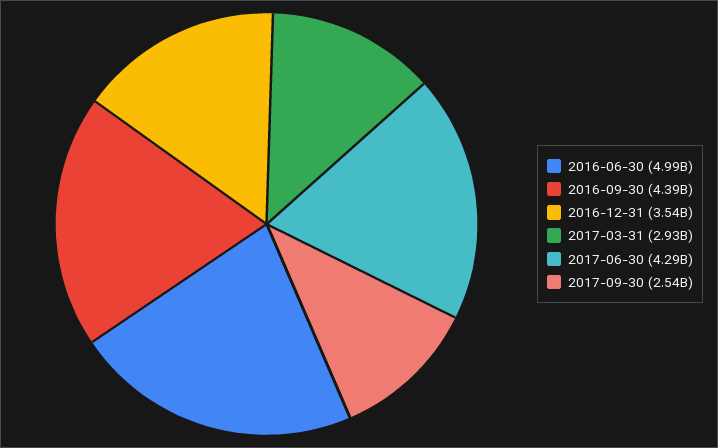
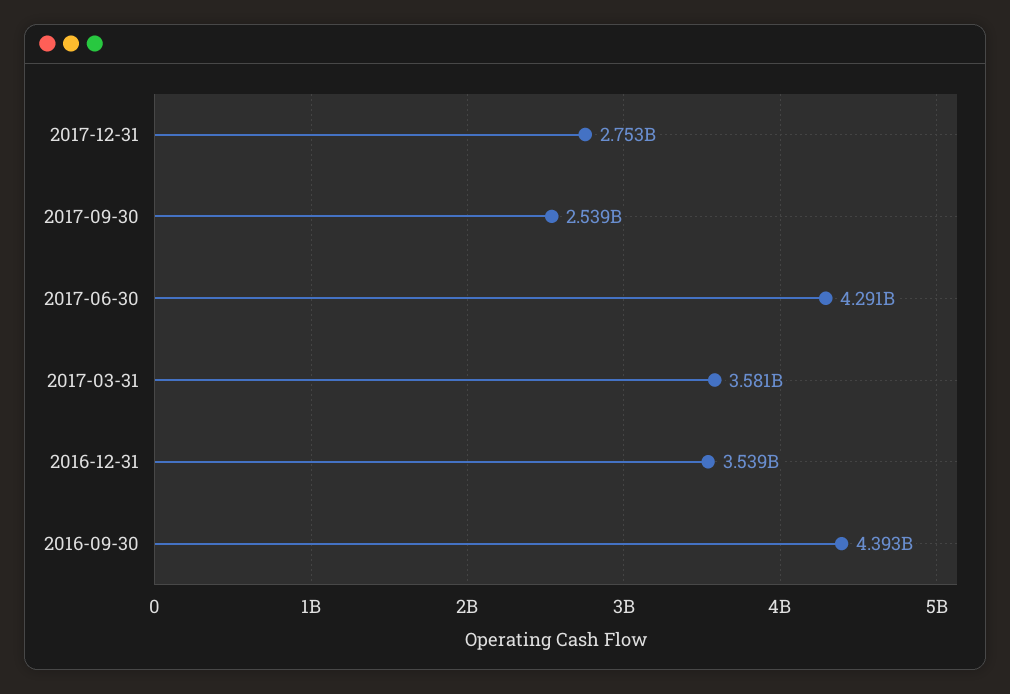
2016-06-30: 4990000000 -> none
2017-03-31: 2930000000 -> 3581000000
2017-12-31: none -> 2753000000

